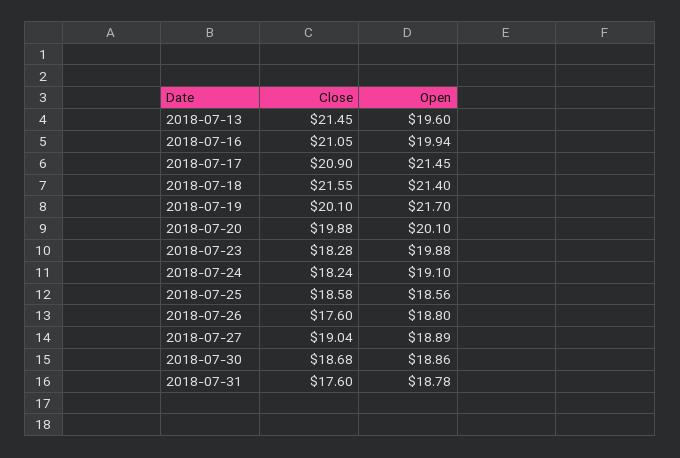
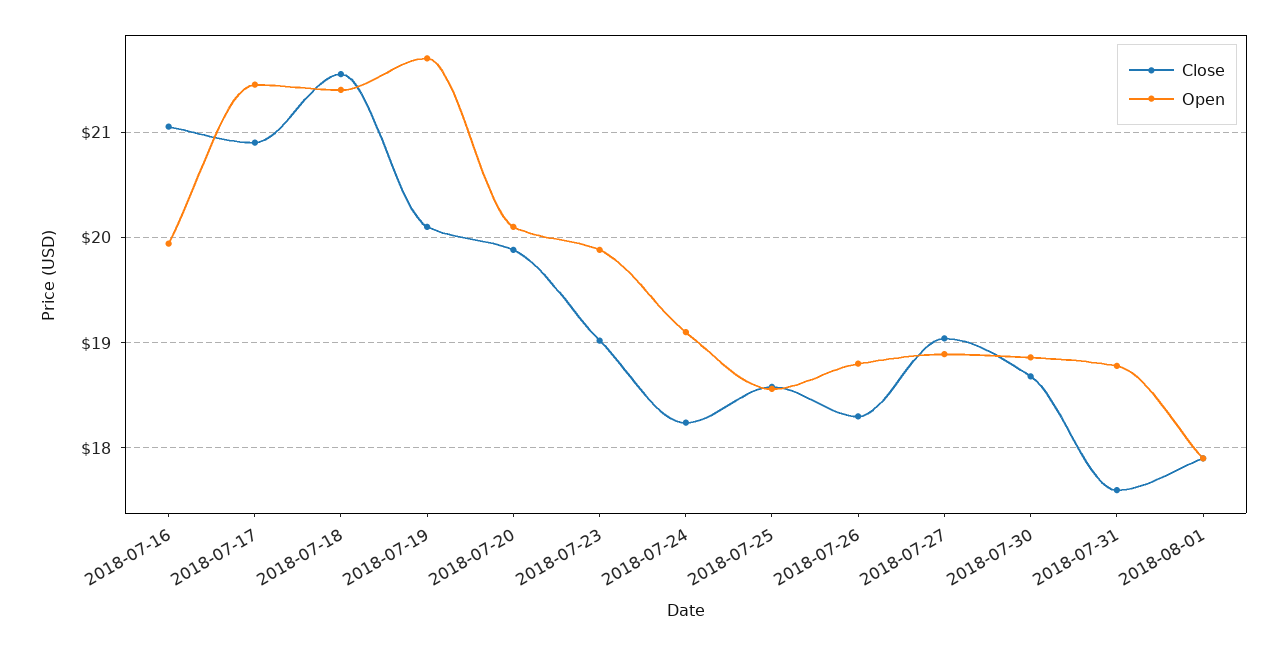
Close, 2018-07-13: 21.45 -> none
Open, 2018-07-13: 19.6 -> none
Close, 2018-07-23: 18.28 -> 19
Close, 2018-07-26: 17.6 -> 18.3
Close, 2018-08-01: none -> 17.9
Open, 2018-08-01: none -> 17.9

